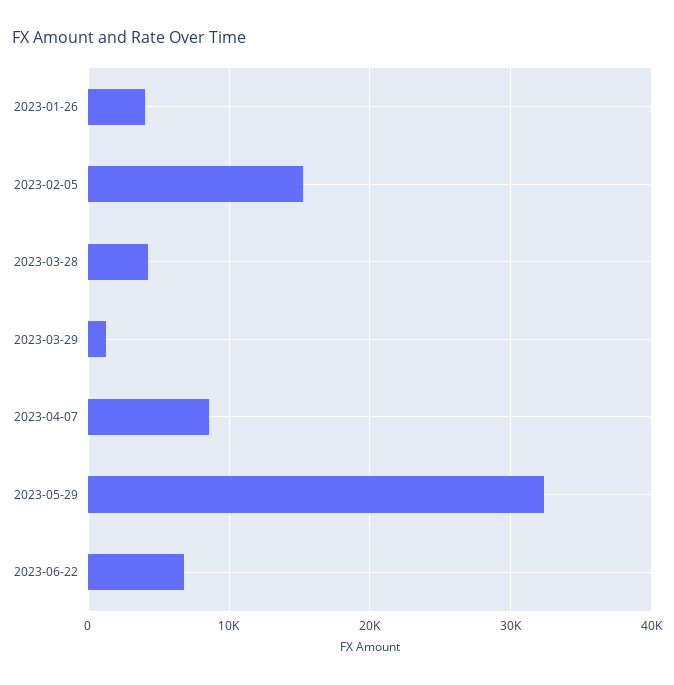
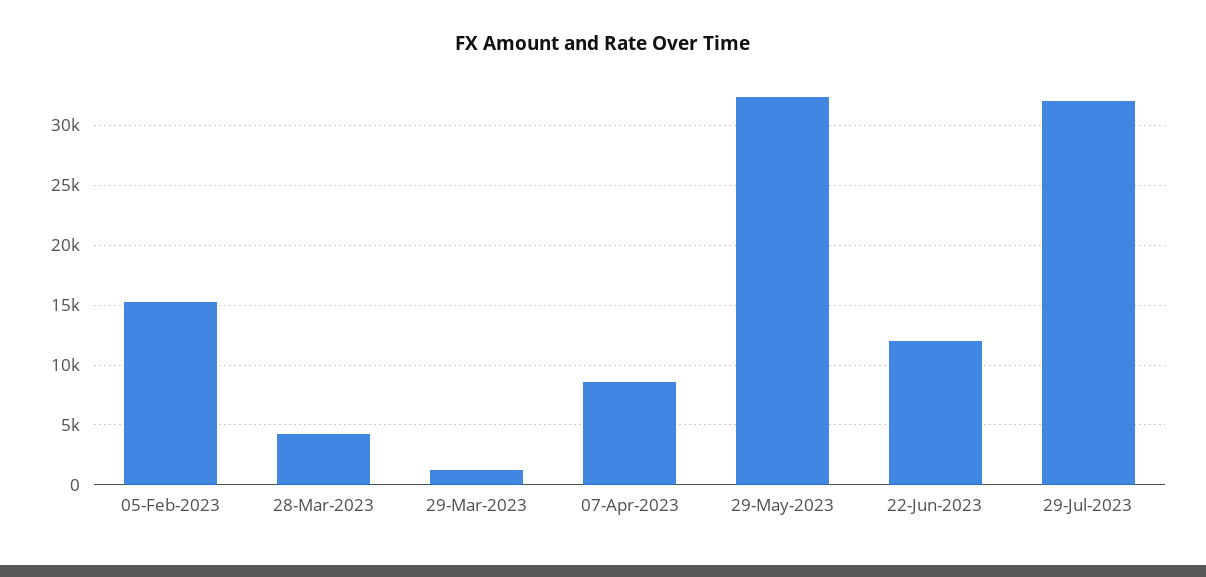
2023-01-26: 4000 -> none
2023-06-22: 7000 -> 12000
29-Jul-2023: none -> 32000

